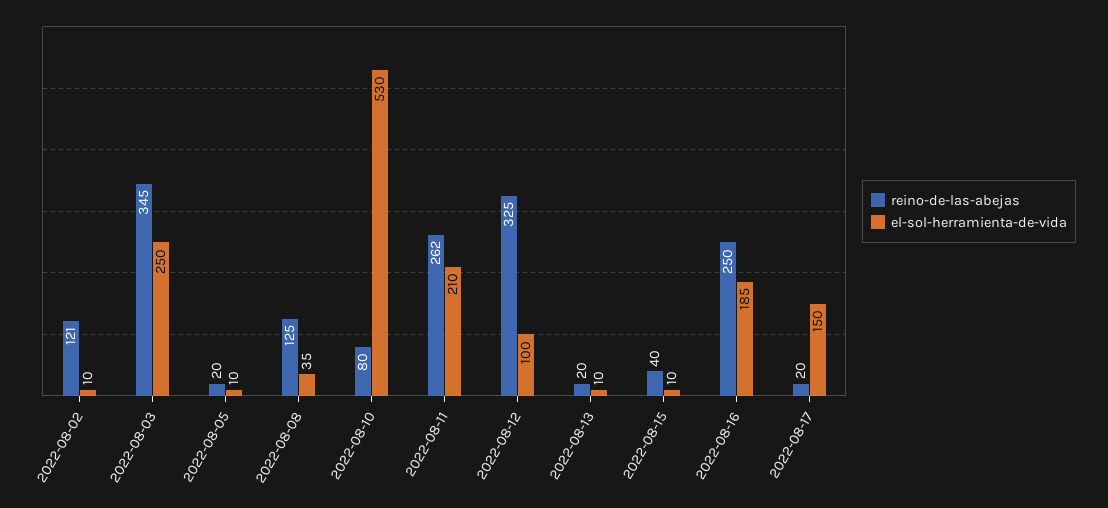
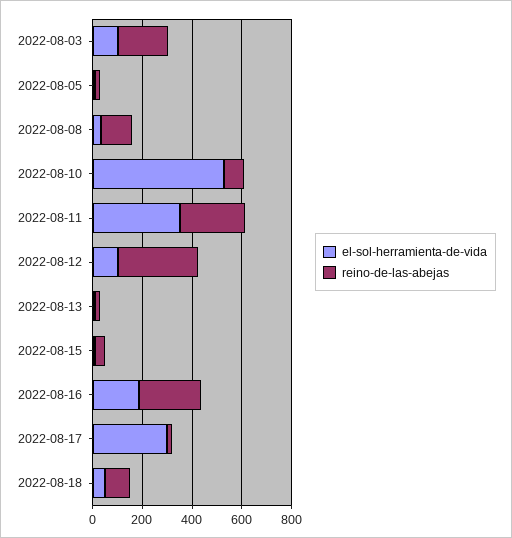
reino-de-las-abejas, 2022-08-02: 121 -> none
el-sol-herramienta-de-vida, 2022-08-02: 10 -> none
reino-de-las-abejas, 2022-08-03: 345 -> 200
el-sol-herramienta-de-vida, 2022-08-03: 250 -> 100
el-sol-herramienta-de-vida, 2022-08-11: 210 -> 350
el-sol-herramienta-de-vida, 2022-08-17: 150 -> 300
el-sol-herramienta-de-vida, 2022-08-18: none -> 50
reino-de-las-abejas, 2022-08-18: none -> 100

